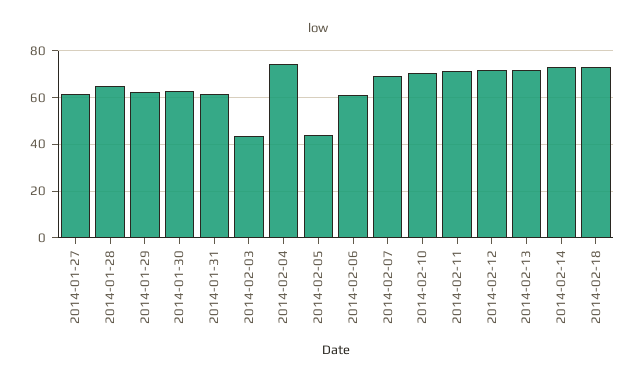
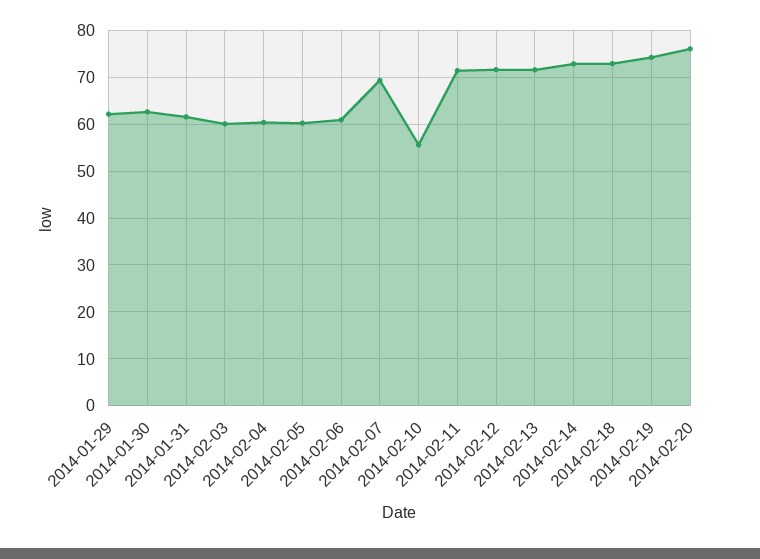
2014-01-27: 60 -> none
2014-01-28: 65 -> none
2014-02-03: 45 -> 60
2014-02-04: 75 -> 60
2014-02-05: 45 -> 60
2014-02-10: 70 -> 56
2014-02-19: none -> 74
2014-02-20: none -> 76

